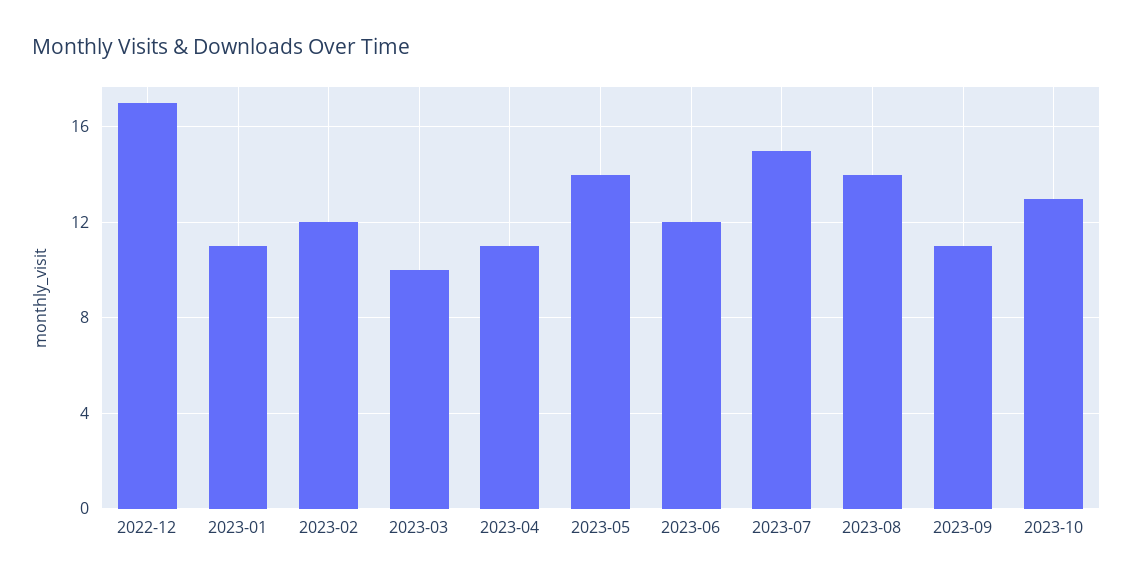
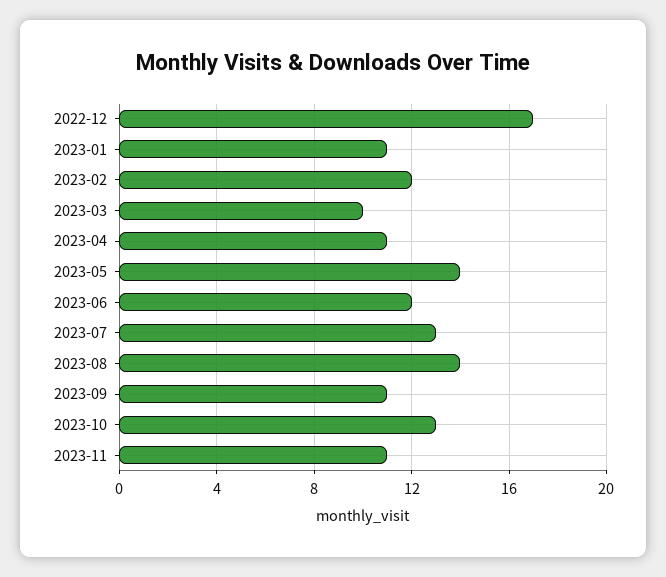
2023-07: 15 -> 13
2023-11: none -> 11

